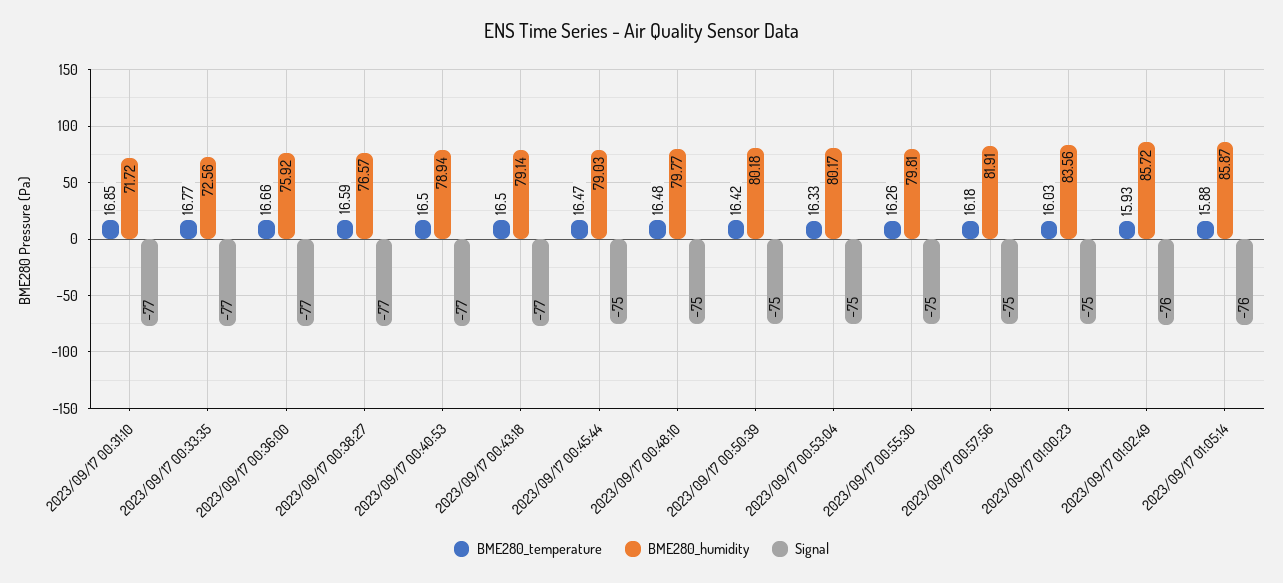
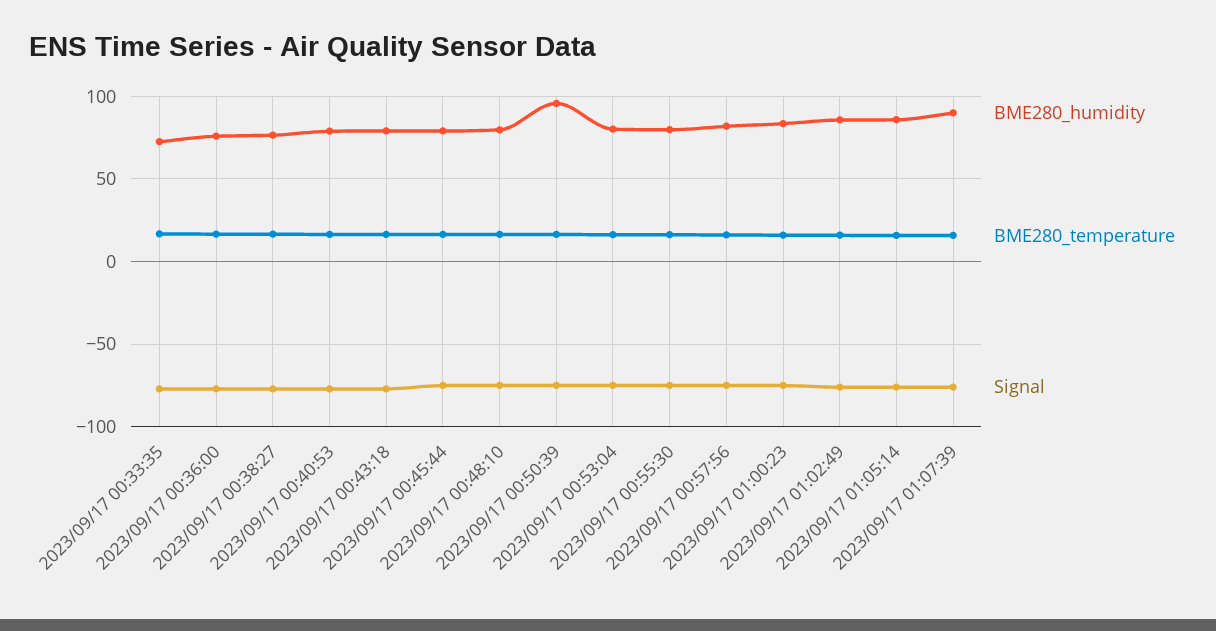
BME280_temperature, 2023/09/17 00:31:10: 16.85 -> none
BME280_humidity, 2023/09/17 00:31:10: 71.72 -> none
Signal, 2023/09/17 00:31:10: -77 -> none
BME280_humidity, 2023/09/17 00:50:39: 80.18 -> 95
BME280_humidity, 2023/09/17 01:07:39: none -> 90
BME280_temperature, 2023/09/17 01:07:39: none -> 15
Signal, 2023/09/17 01:07:39: none -> -75

